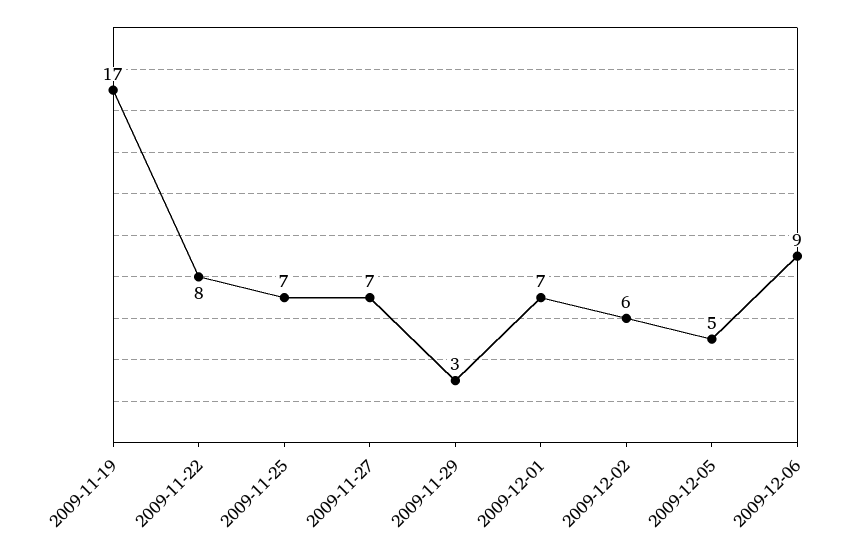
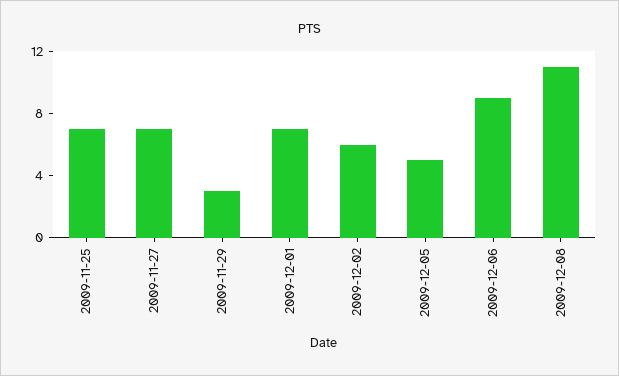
2009-11-19: 17 -> none
2009-11-22: 8 -> none
2009-12-08: none -> 11

